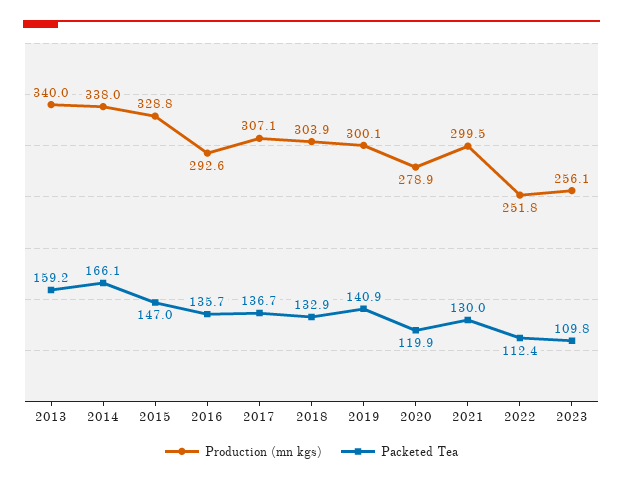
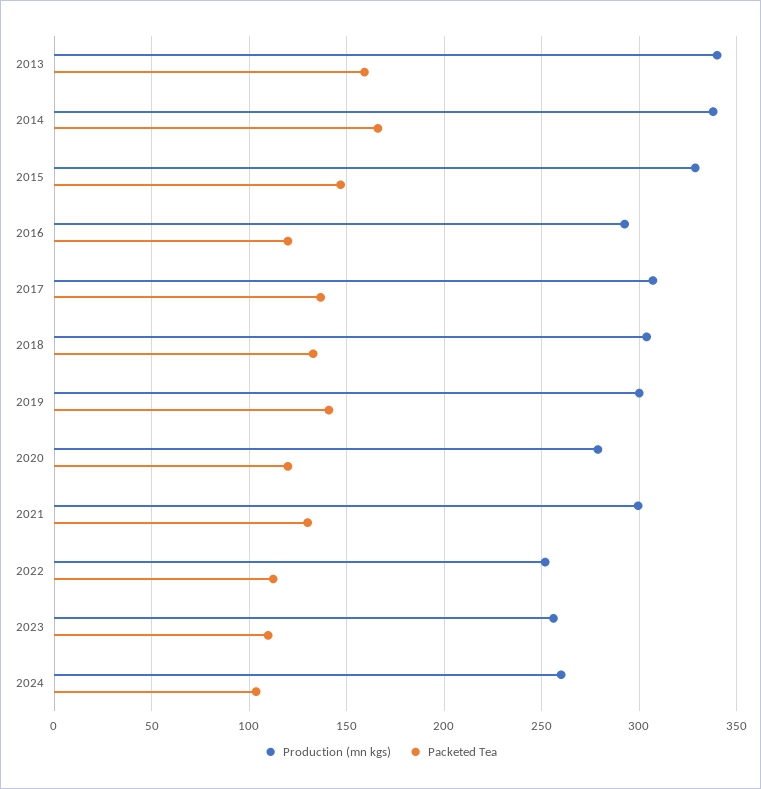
Packeted Tea, 2016: 135.7 -> 120
Production (mn kgs), 2024: none -> 260
Packeted Tea, 2024: none -> 105

